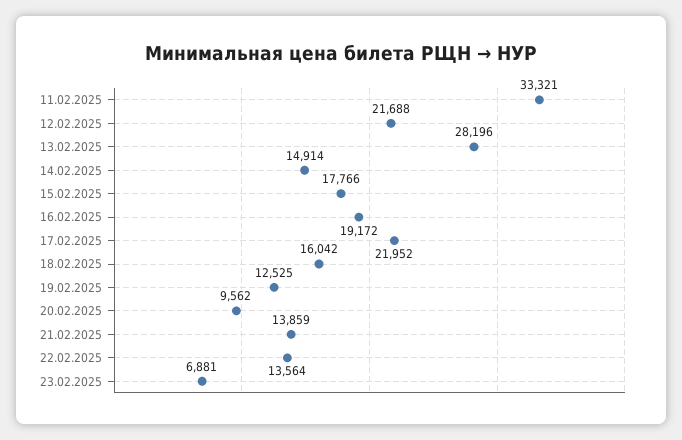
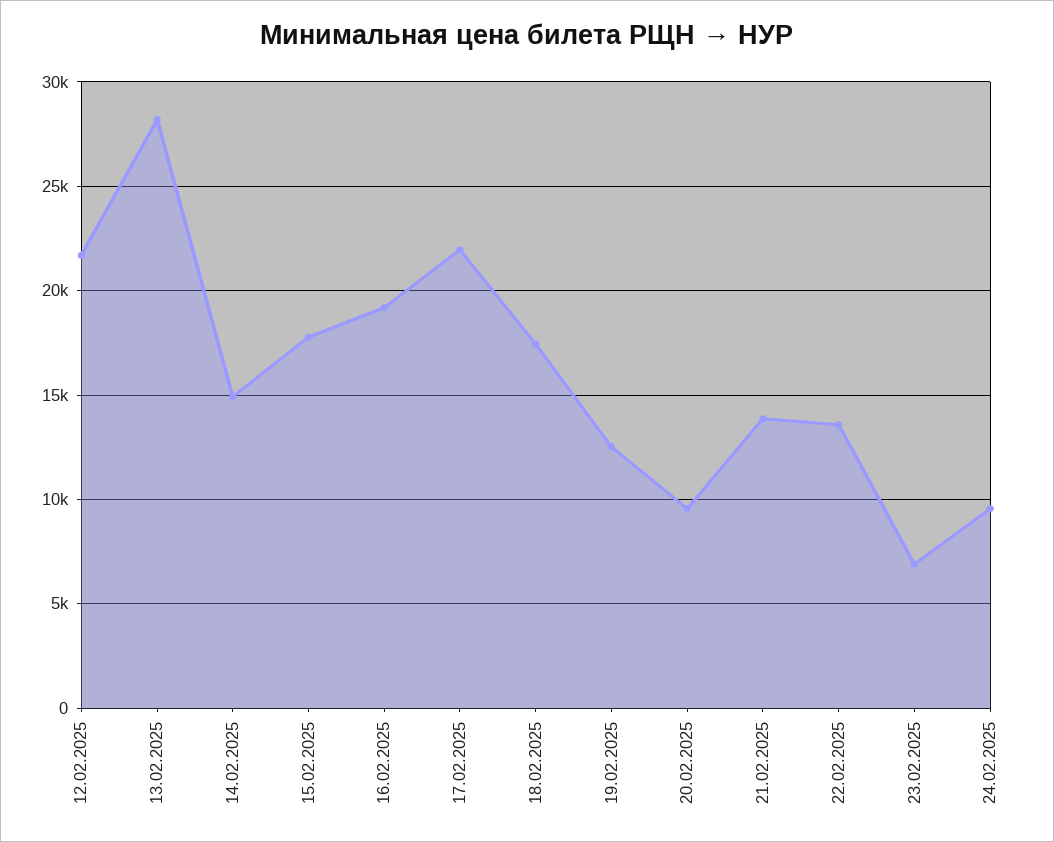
11.02.2025: 33321 -> none
18.02.2025: 16042 -> 17500
24.02.2025: none -> 9500

